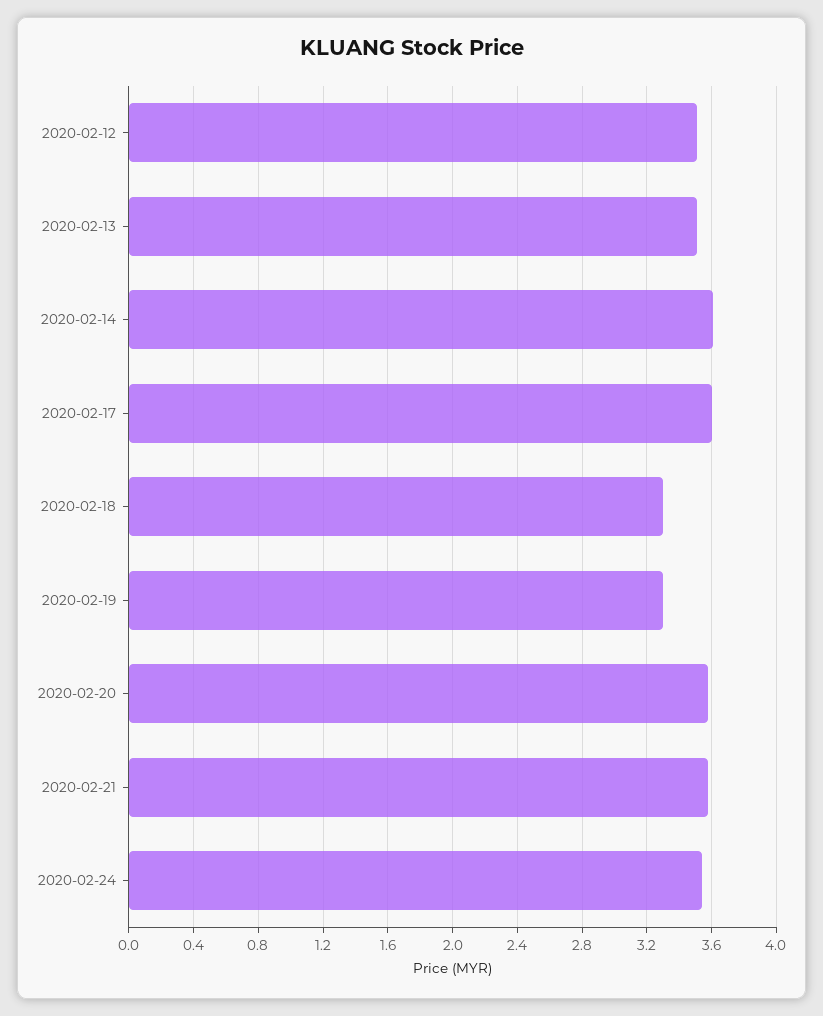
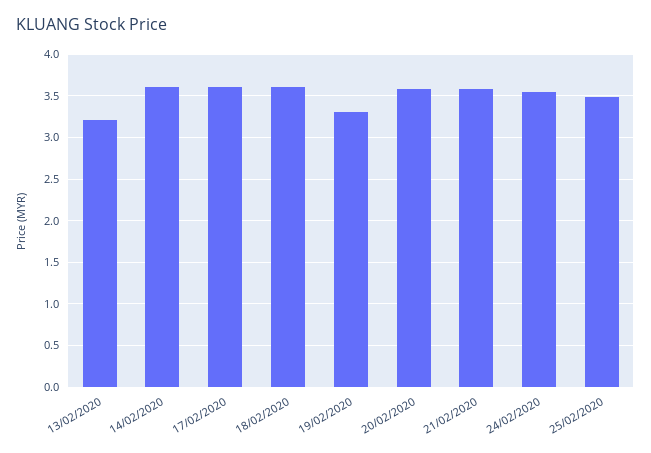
2020-02-12: 3.5 -> none
2020-02-13: 3.5 -> 3.2
2020-02-18: 3.3 -> 3.6
25/02/2020: none -> 3.5

